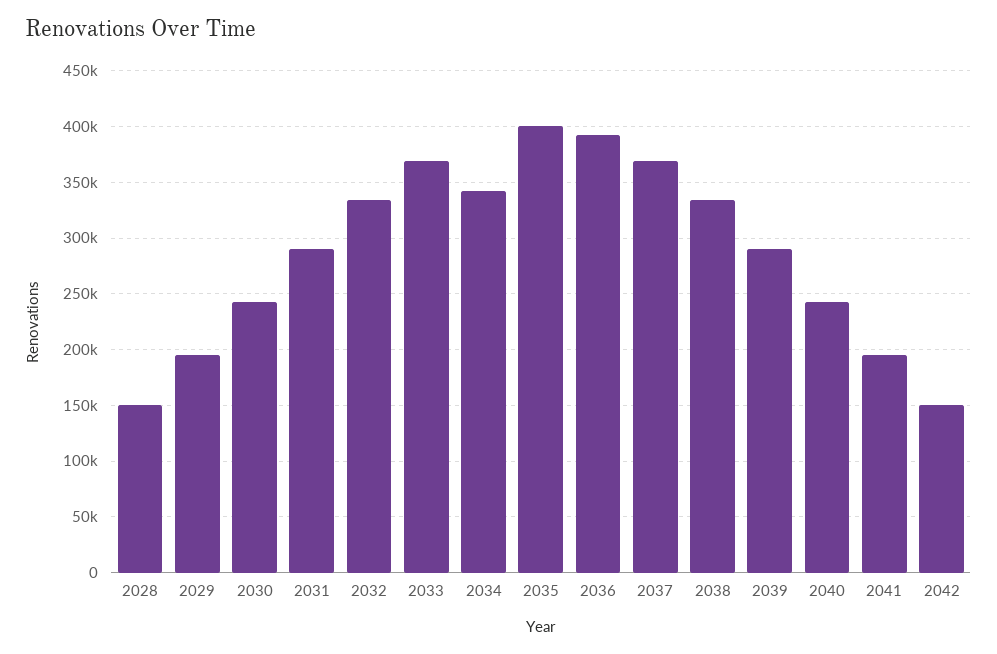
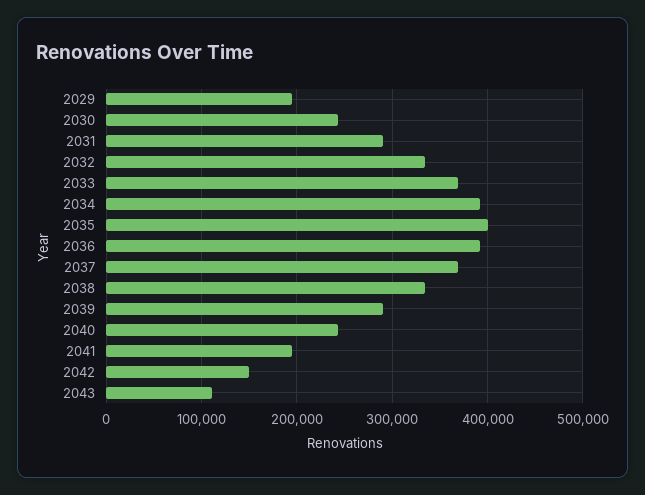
2028: 150000 -> none
2034: 340000 -> 390000
2043: none -> 110000

